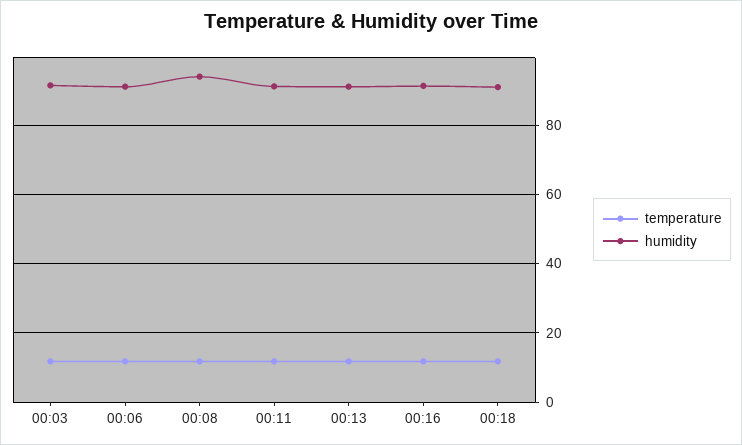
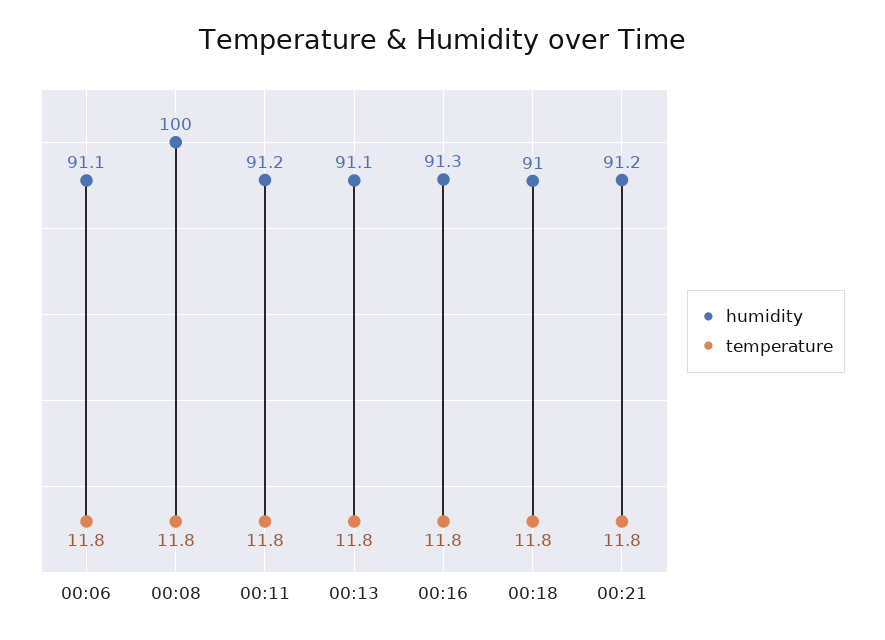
temperature, 00:03: 12 -> none
humidity, 00:03: 92 -> none
humidity, 00:08: 94 -> 100
humidity, 00:21: none -> 91.2
temperature, 00:21: none -> 11.8

